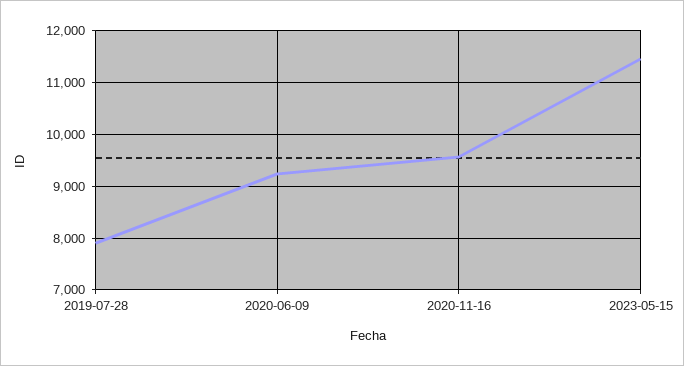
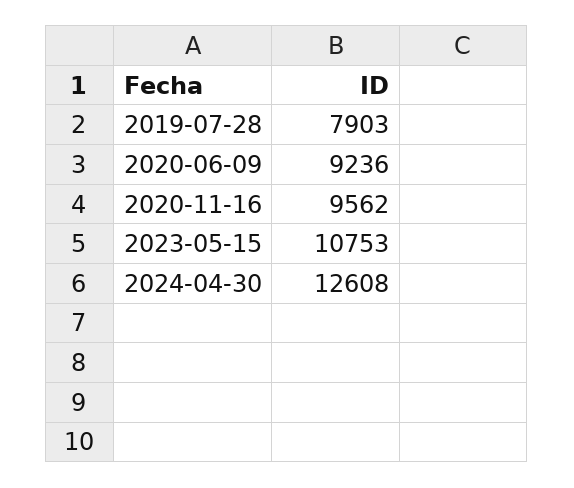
2023-05-15: 11400 -> 10753
2024-04-30: none -> 12608

